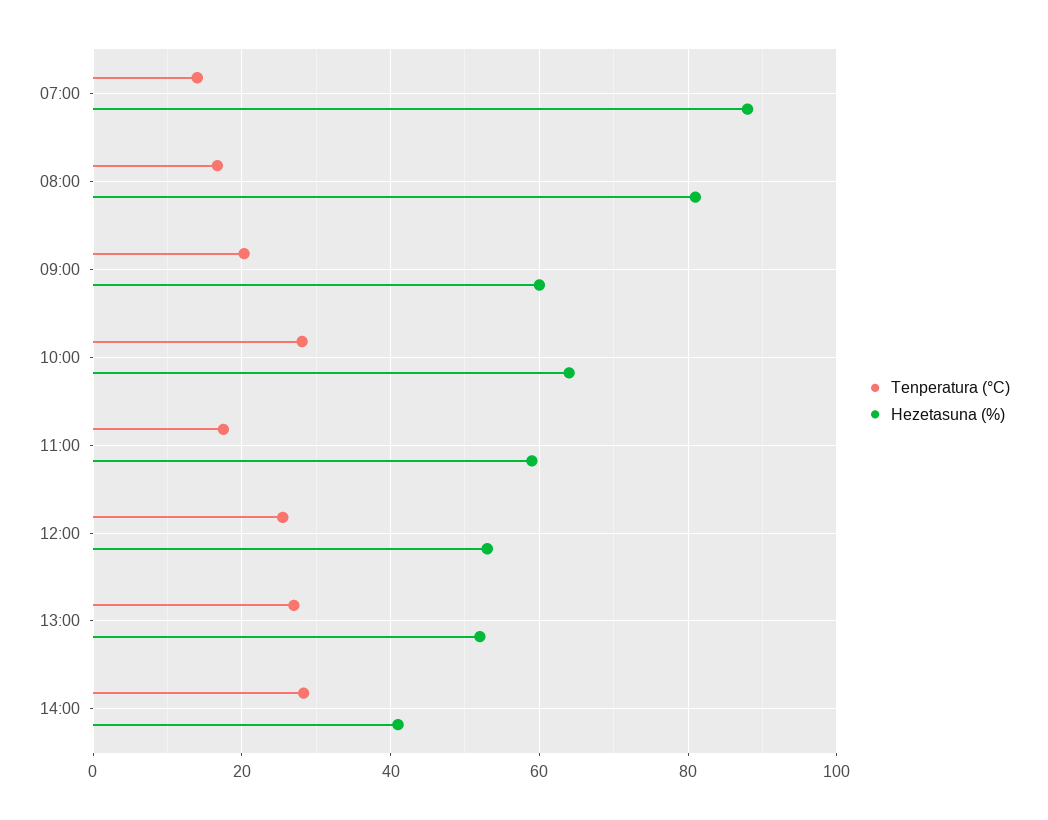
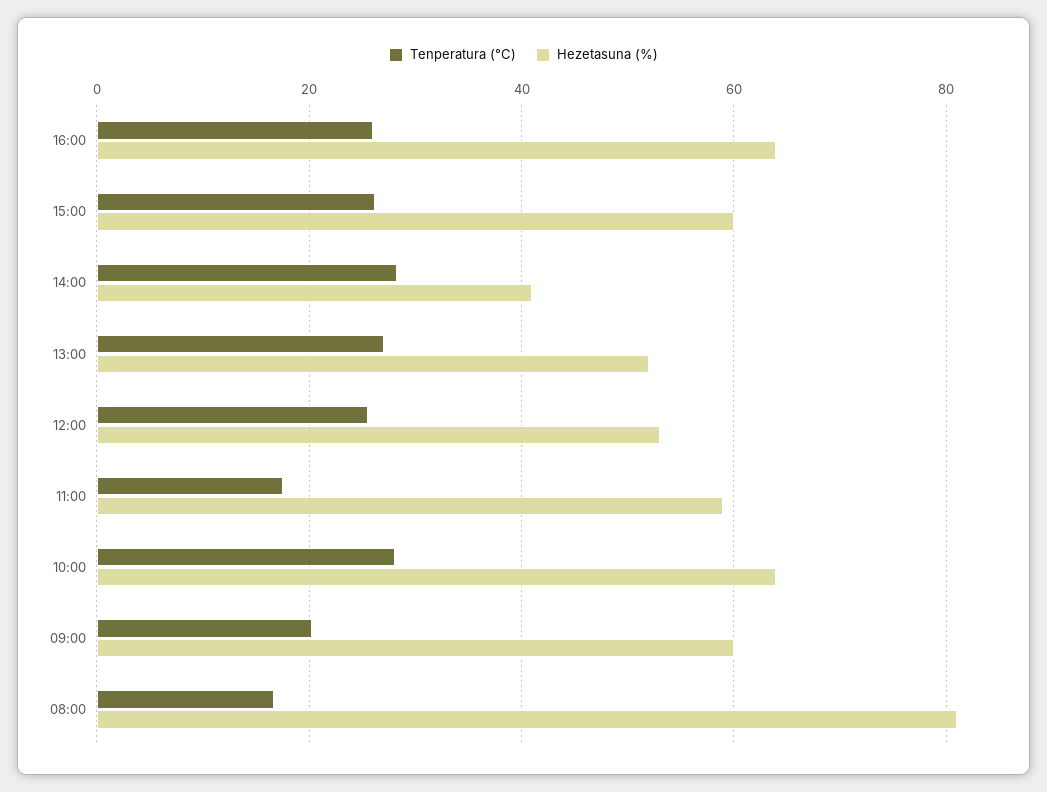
Tenperatura (°C), 07:00: 14 -> none
Hezetasuna (%), 07:00: 88 -> none
Tenperatura (°C), 16:00: none -> 26
Hezetasuna (%), 16:00: none -> 64
Tenperatura (°C), 15:00: none -> 26
Hezetasuna (%), 15:00: none -> 60

